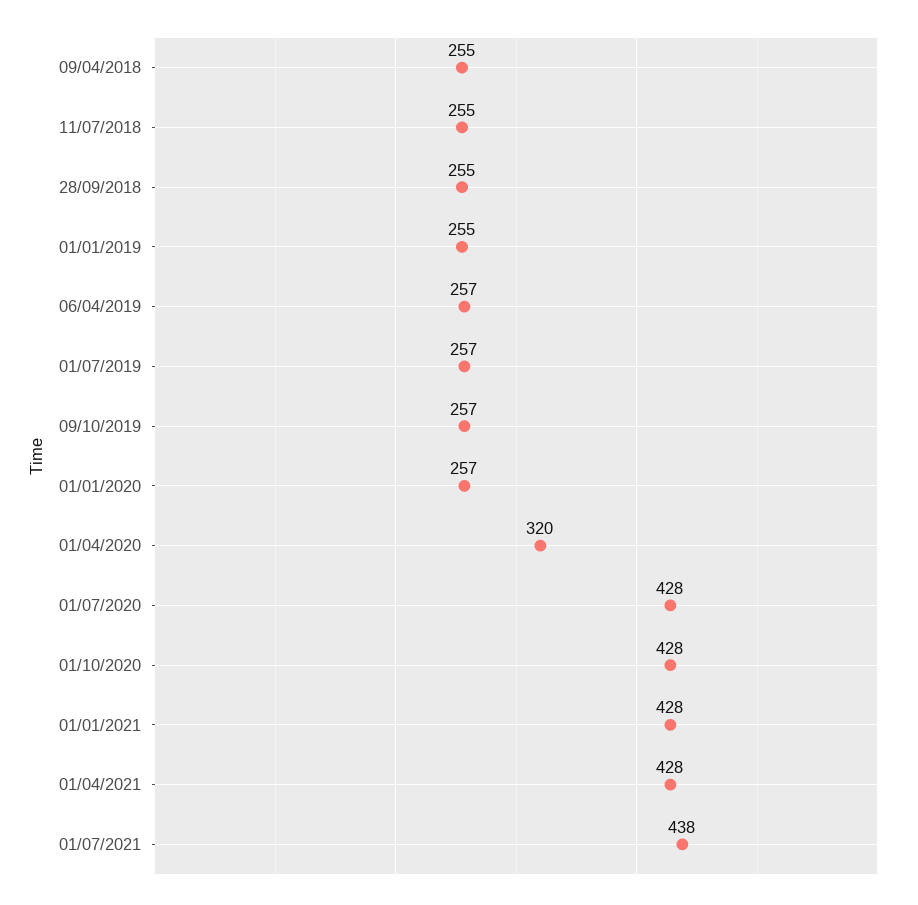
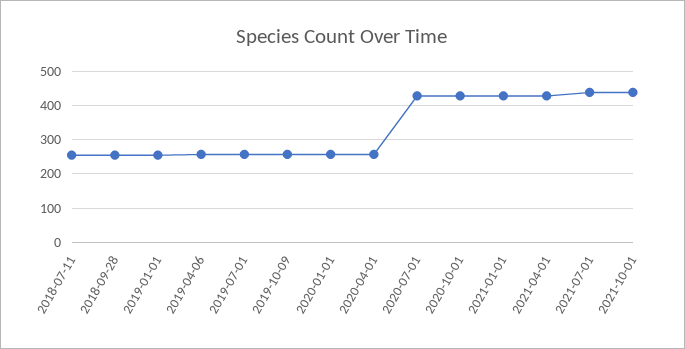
09/04/2018: 255 -> none
01/04/2020: 320 -> 260
2021-10-01: none -> 440

